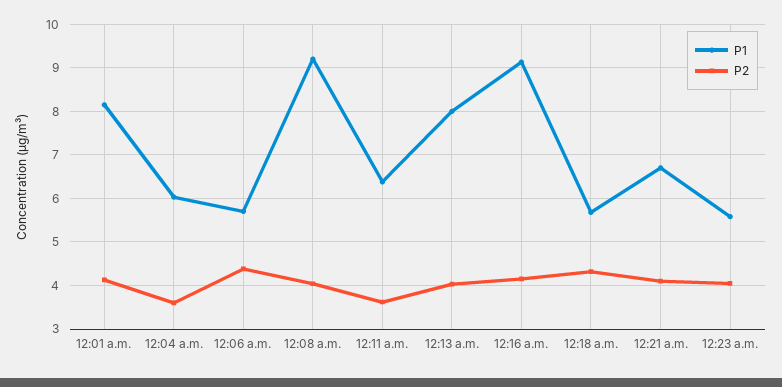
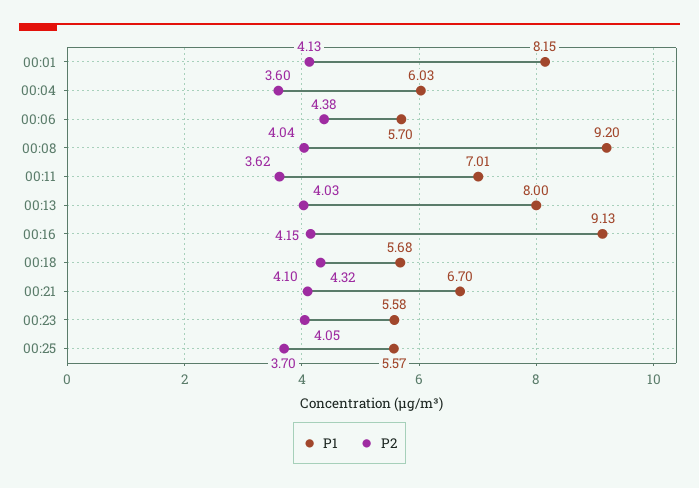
P1, 12:11 a.m.: 6.4 -> 7.01
P1, 00:25: none -> 5.57
P2, 00:25: none -> 3.7

